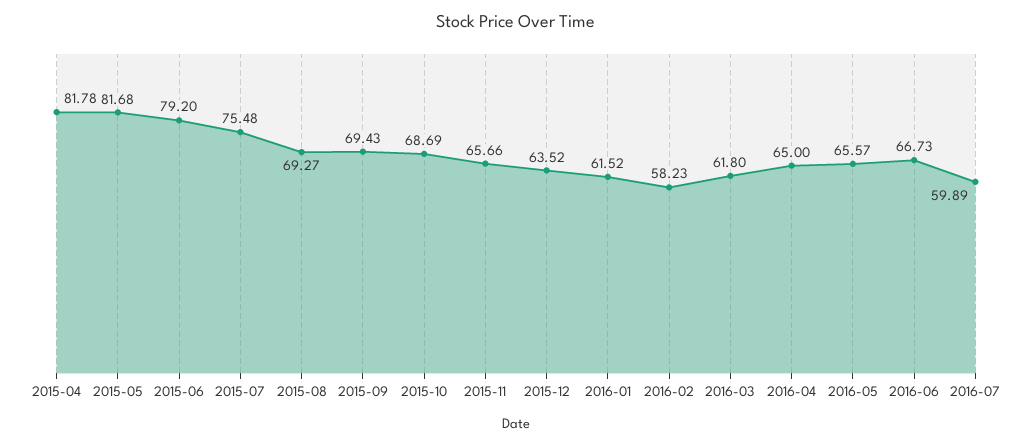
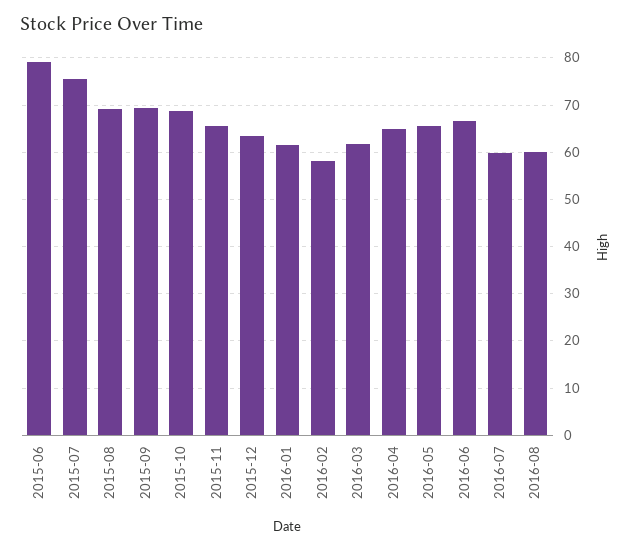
2015-04: 81.78 -> none
2015-05: 81.68 -> none
2016-08: none -> 60

